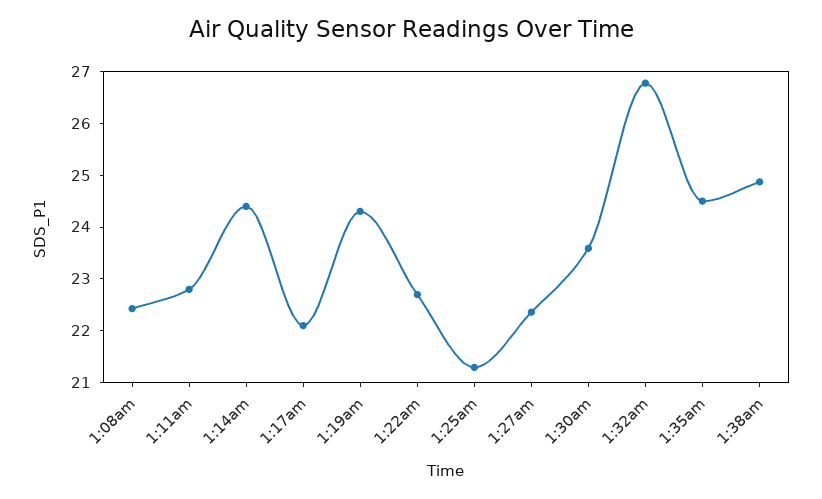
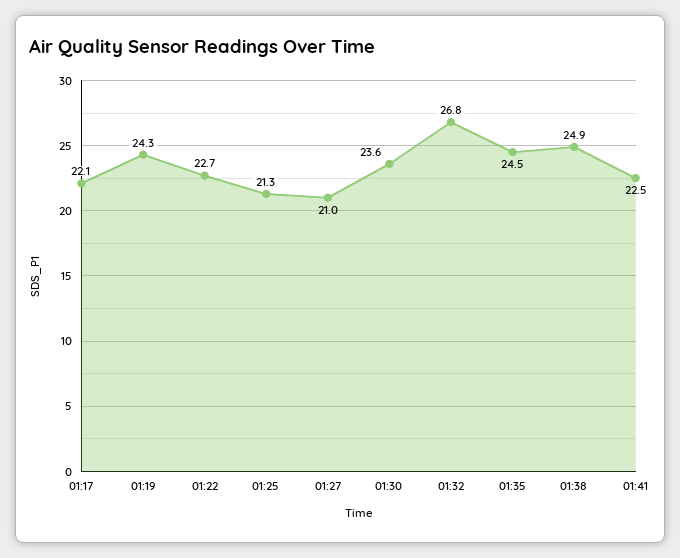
1:08am: 22.4 -> none
1:11am: 22.8 -> none
1:14am: 24.4 -> none
1:27am: 22.4 -> 21
01:41: none -> 22.5

